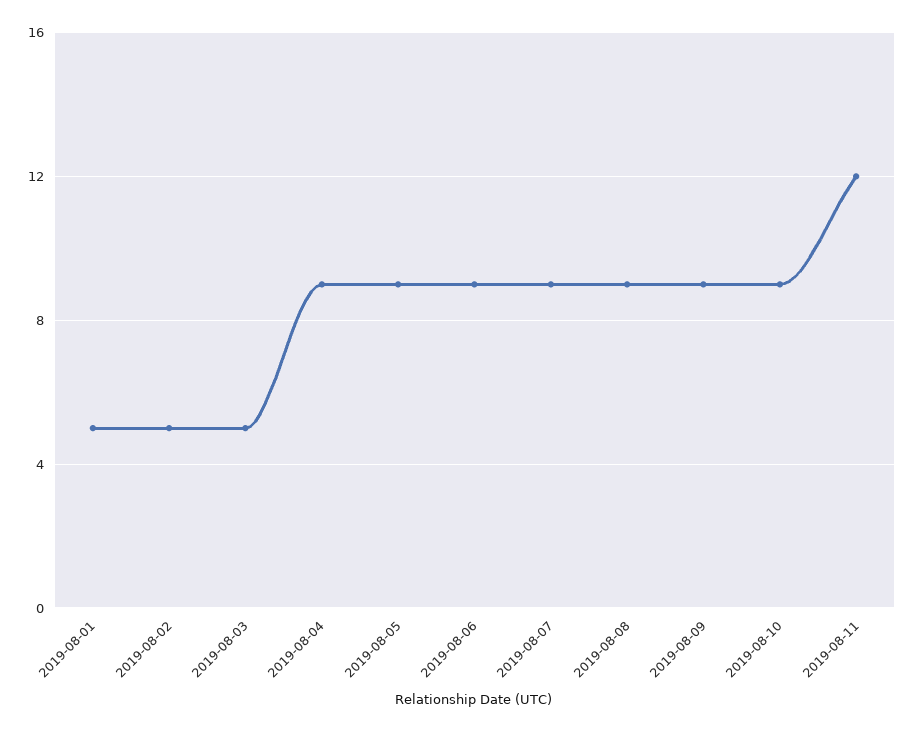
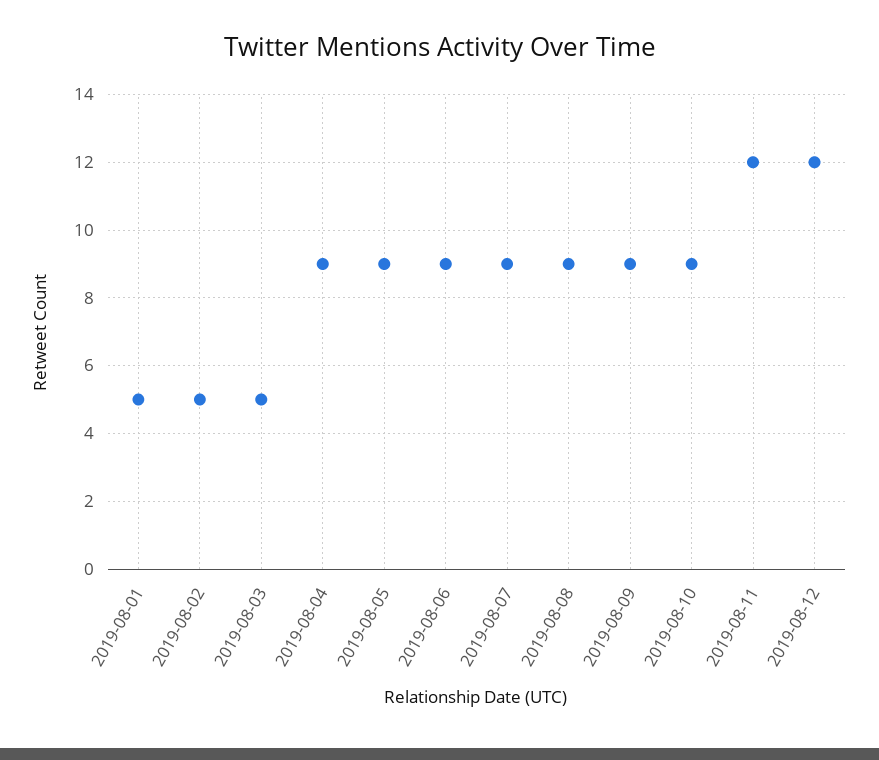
2019-08-12: none -> 12

